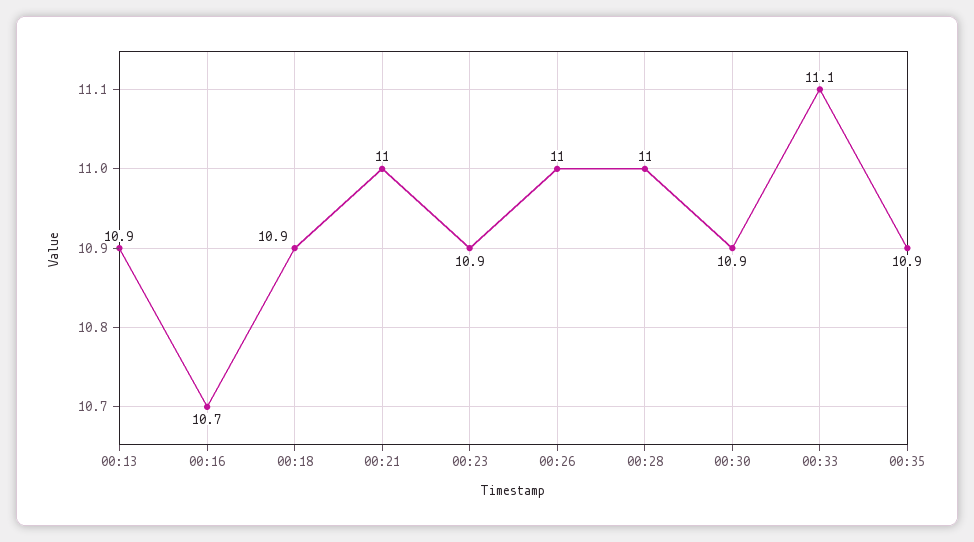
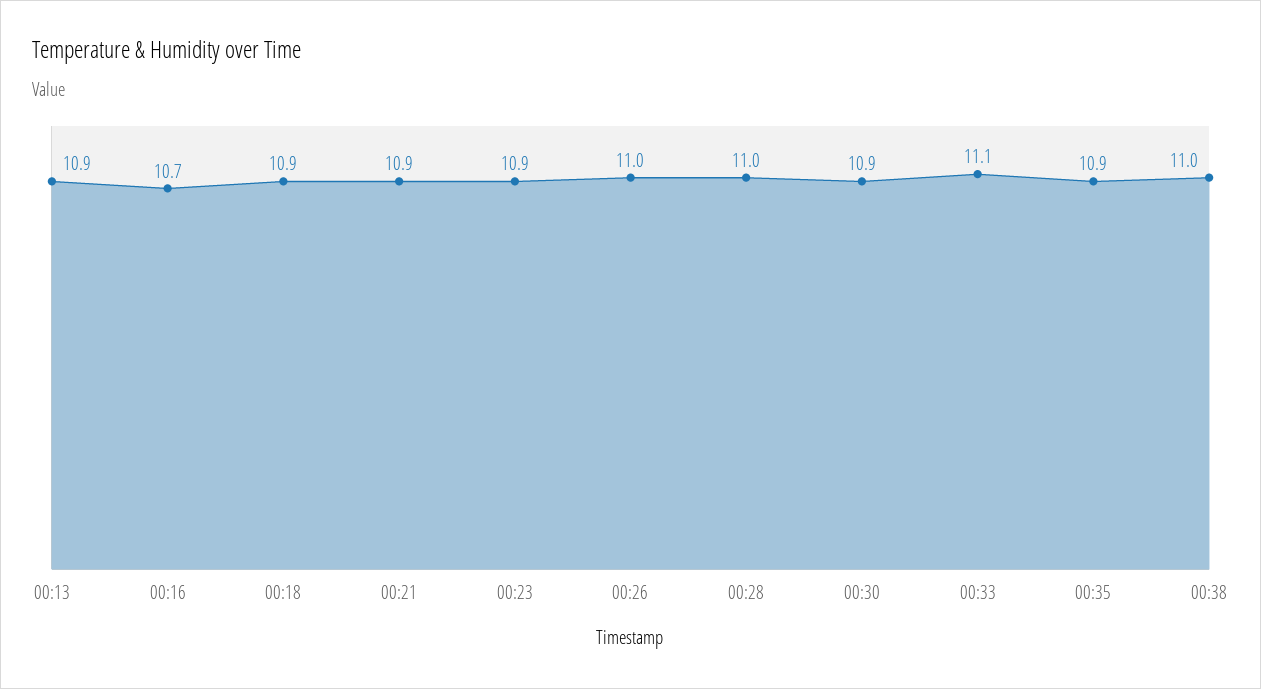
00:21: 11 -> 10.9
00:38: none -> 11

